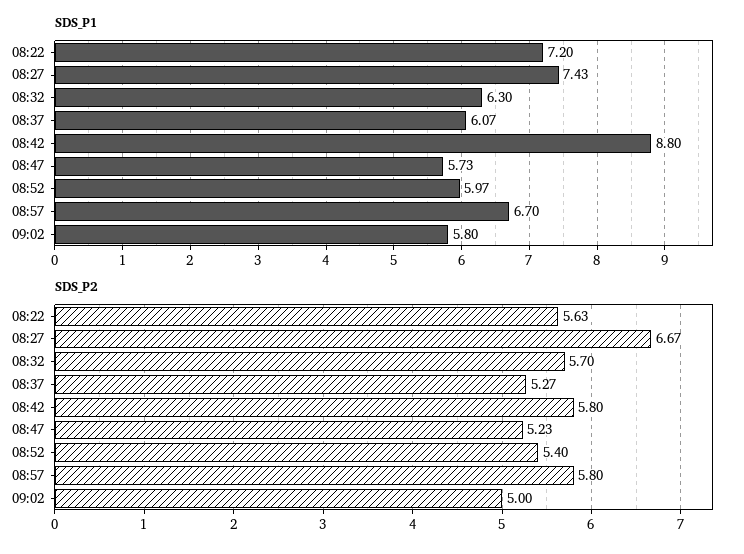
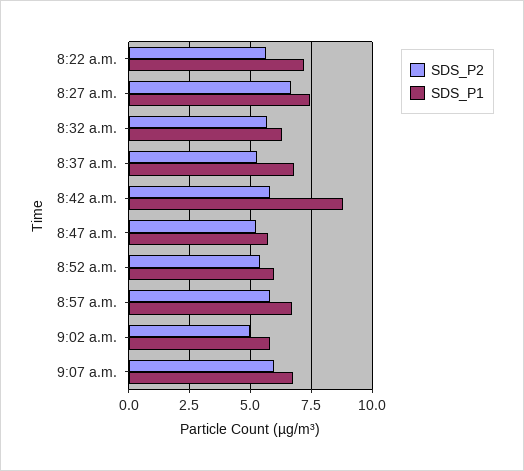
SDS_P1, 08:37: 6.07 -> 6.75
SDS_P2, 9:07 a.m.: none -> 6
SDS_P1, 9:07 a.m.: none -> 6.75

